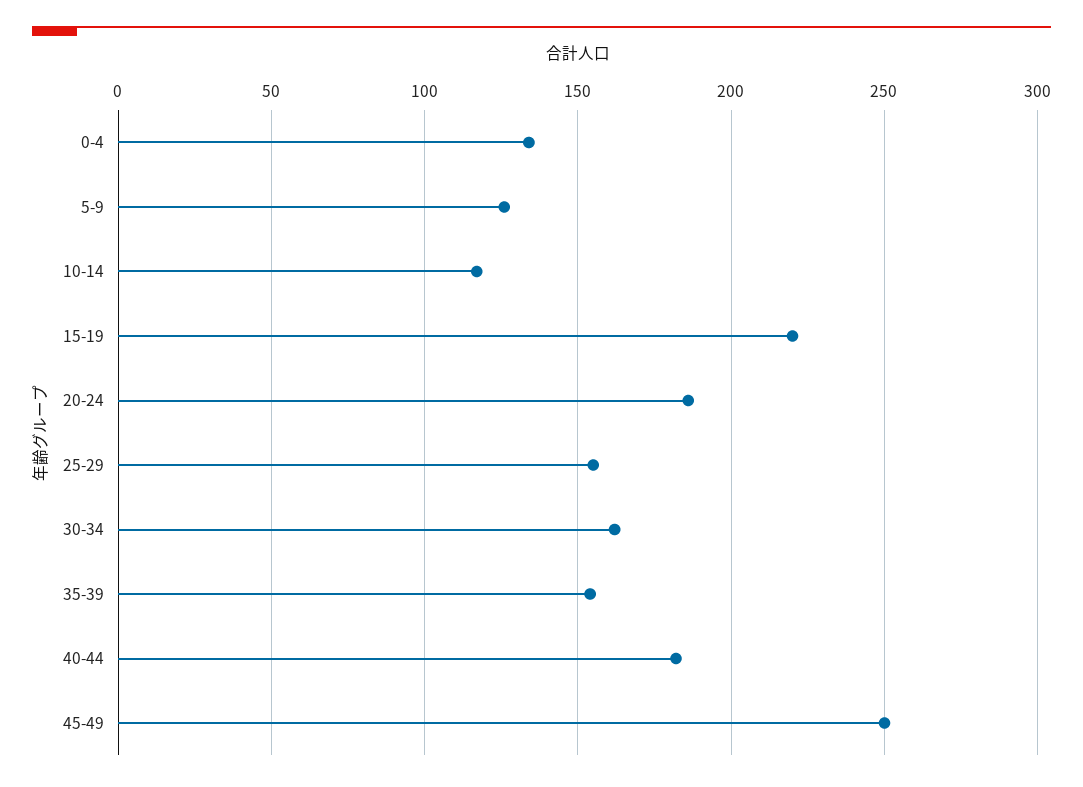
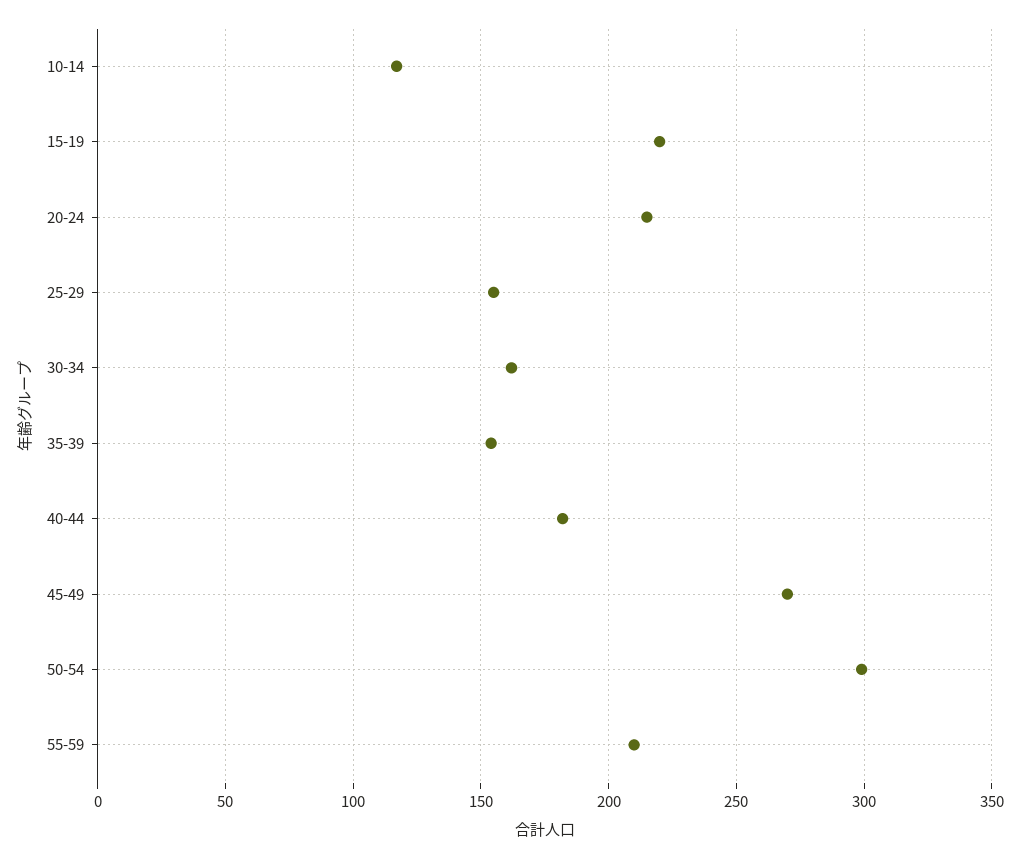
0-4: 135 -> none
5-9: 125 -> none
20-24: 185 -> 215
45-49: 250 -> 270
50-54: none -> 300
55-59: none -> 210

